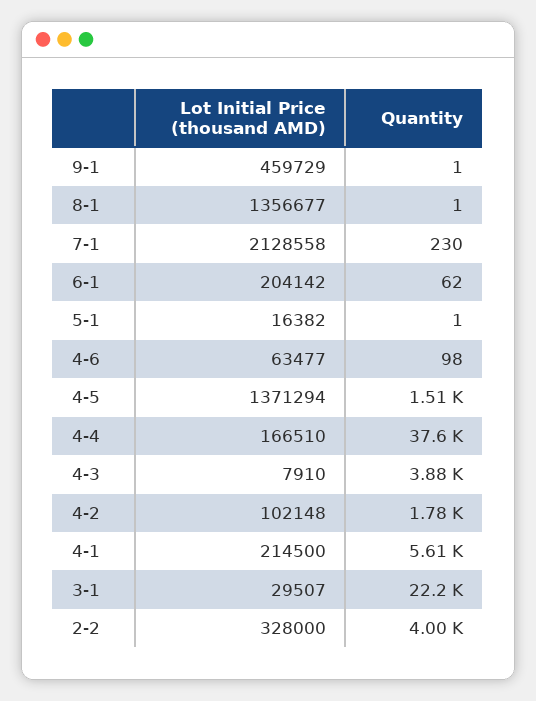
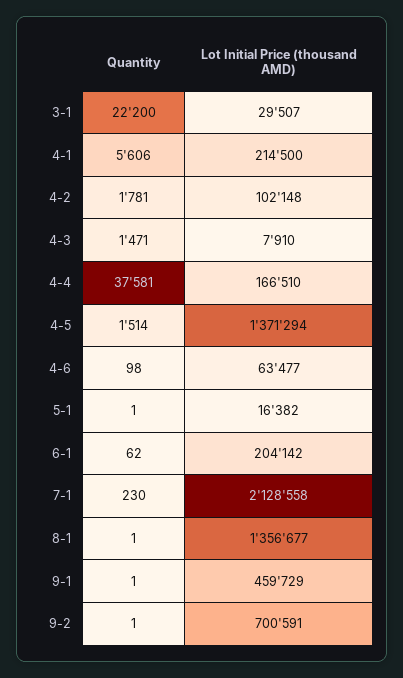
Quantity, 4-3: 3880 -> 1471
Lot Initial Price (thousand AMD), 2-2: 328000 -> none
Quantity, 2-2: 4000 -> none
Quantity, 9-2: none -> 1
Lot Initial Price (thousand AMD), 9-2: none -> 700591

